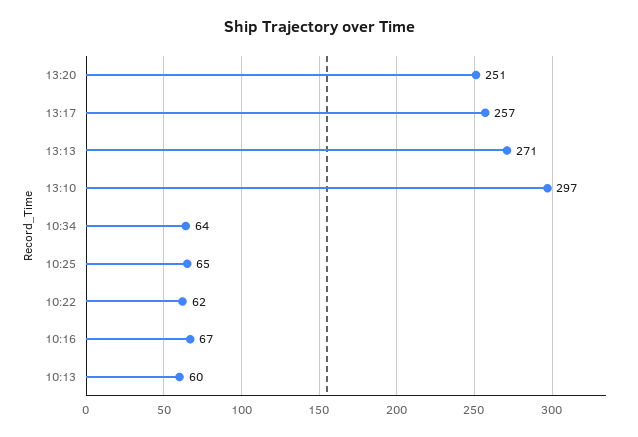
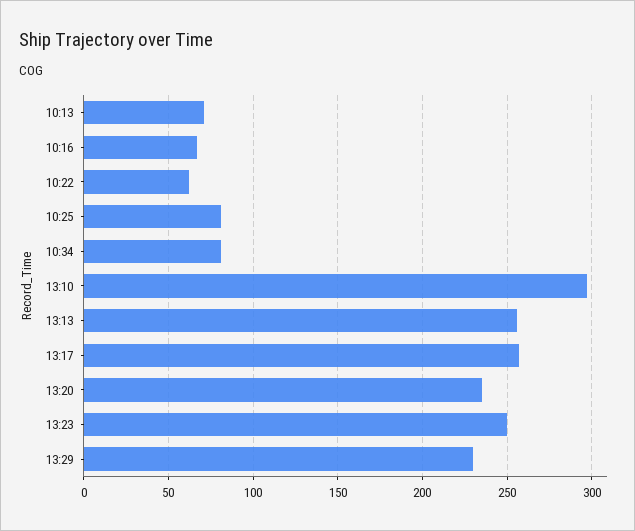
13:20: 251 -> 235
13:13: 271 -> 255
10:34: 64 -> 80
10:25: 65 -> 80
10:13: 60 -> 70
13:23: none -> 250
13:29: none -> 230

